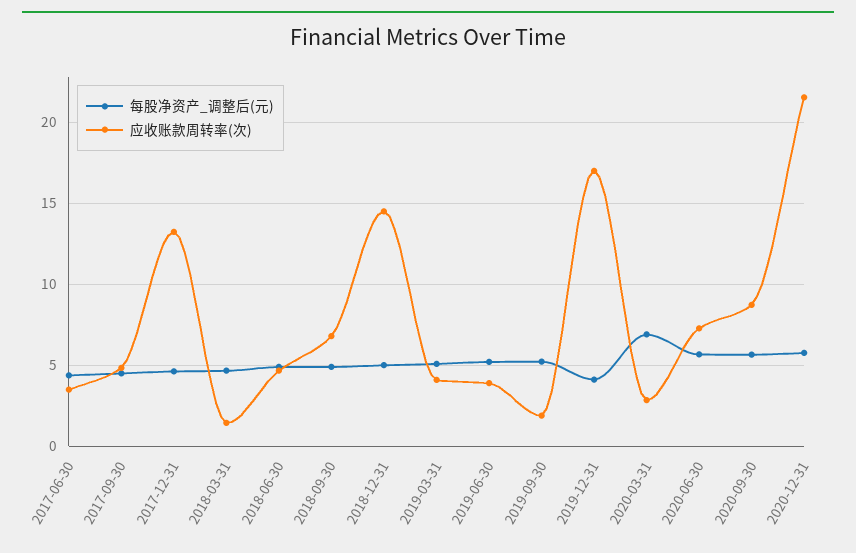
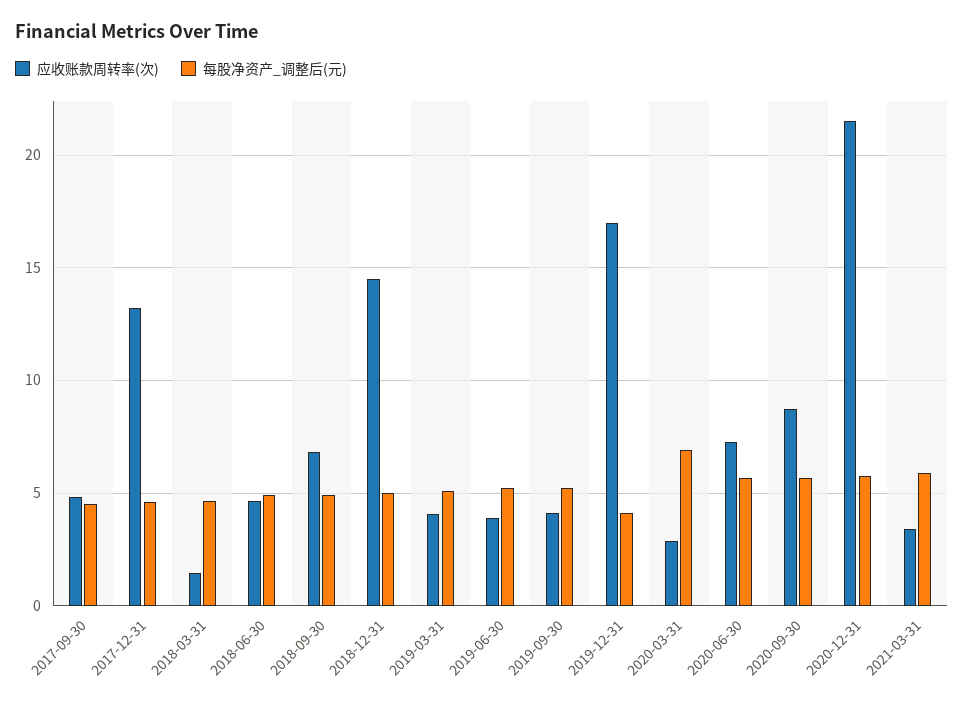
每股净资产_调整后(元), 2017-06-30: 4.5 -> none
应收账款周转率(次), 2017-06-30: 3.5 -> none
应收账款周转率(次), 2019-09-30: 2 -> 4
应收账款周转率(次), 2021-03-31: none -> 3.5
每股净资产_调整后(元), 2021-03-31: none -> 6

